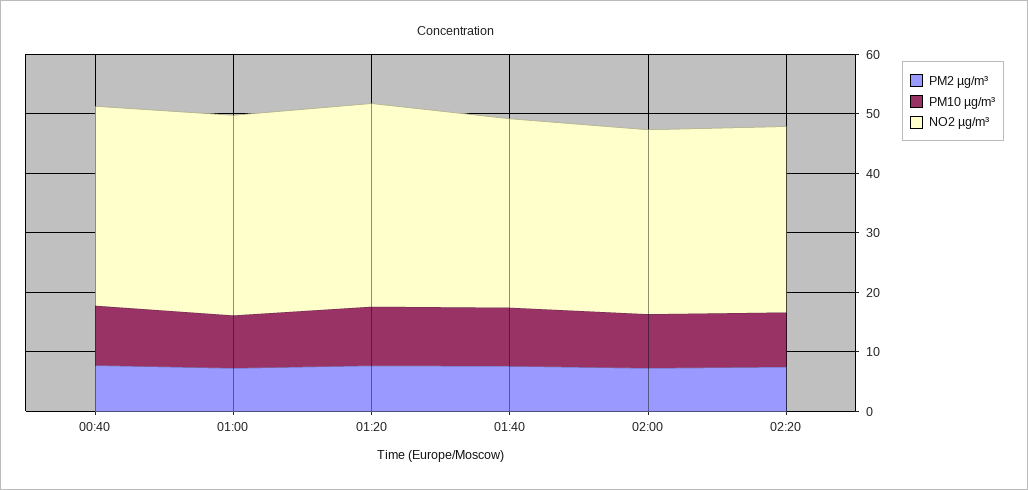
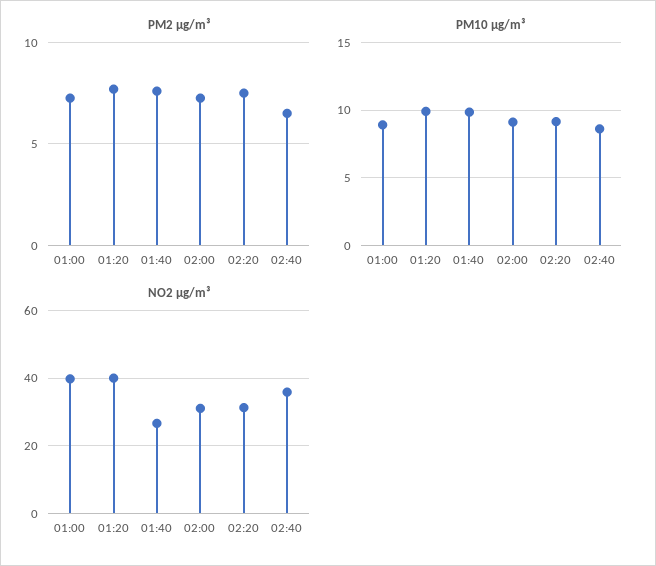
PM2 µg/m³, 00:40: 8 -> none
PM10 µg/m³, 00:40: 10 -> none
NO2 µg/m³, 00:40: 34 -> none
NO2 µg/m³, 01:00: 34 -> 40
NO2 µg/m³, 01:20: 34 -> 40
NO2 µg/m³, 01:40: 32 -> 26
PM2 µg/m³, 02:40: none -> 6.5
PM10 µg/m³, 02:40: none -> 8.5
NO2 µg/m³, 02:40: none -> 36

